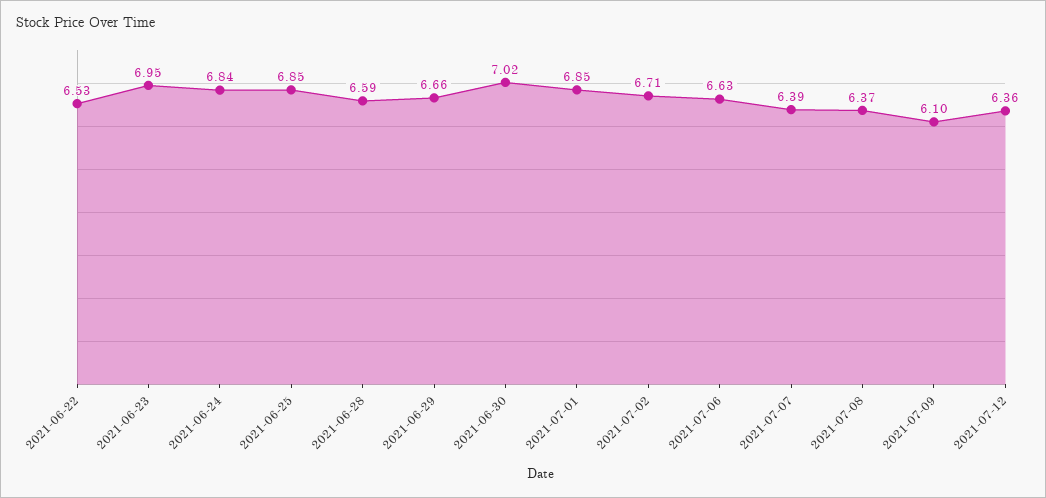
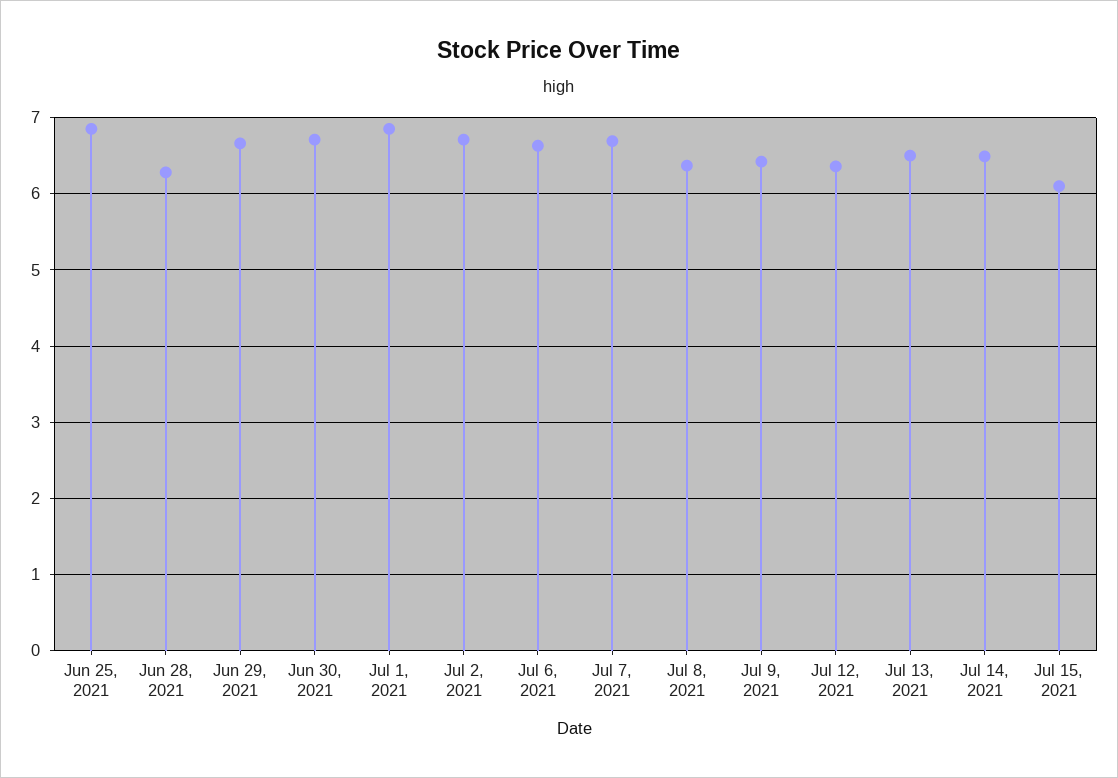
2021-06-22: 6.53 -> none
2021-06-23: 6.95 -> none
2021-06-24: 6.84 -> none
2021-06-28: 6.59 -> 6.3
2021-06-30: 7.02 -> 6.7
2021-07-07: 6.39 -> 6.7
2021-07-09: 6.1 -> 6.4
Jul 13, 2021: none -> 6.5
Jul 14, 2021: none -> 6.5
Jul 15, 2021: none -> 6.1

